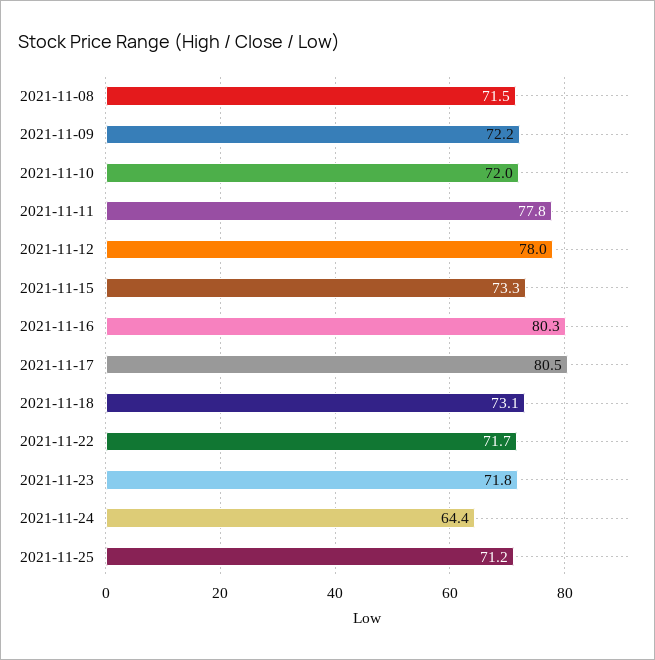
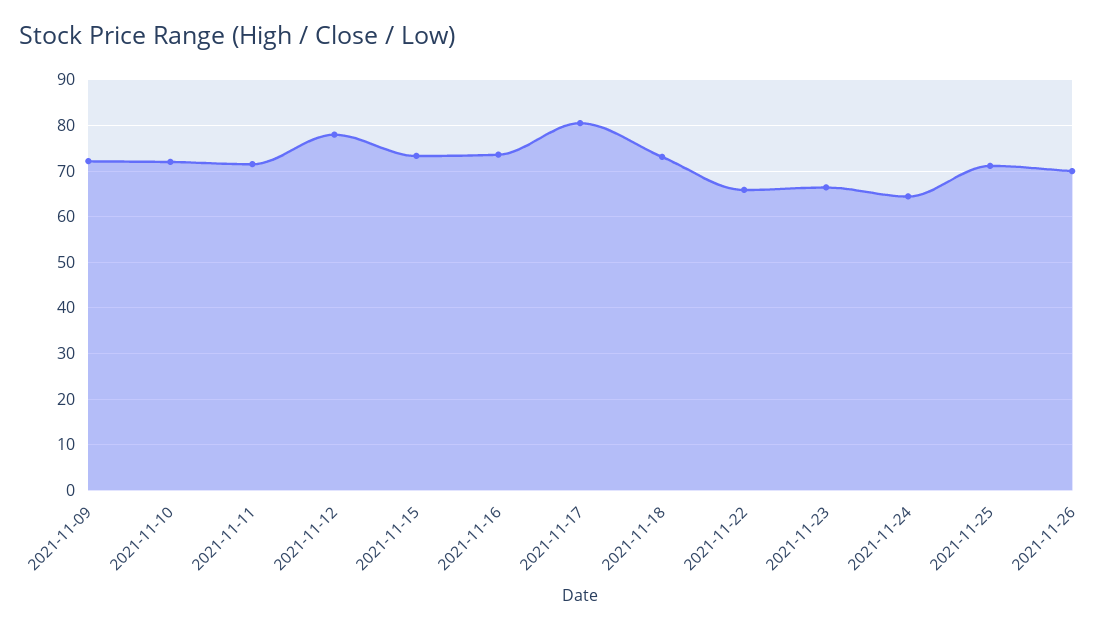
2021-11-08: 71.5 -> none
2021-11-11: 77.8 -> 72
2021-11-16: 80.3 -> 74
2021-11-22: 71.7 -> 66
2021-11-23: 71.8 -> 66
2021-11-26: none -> 70

